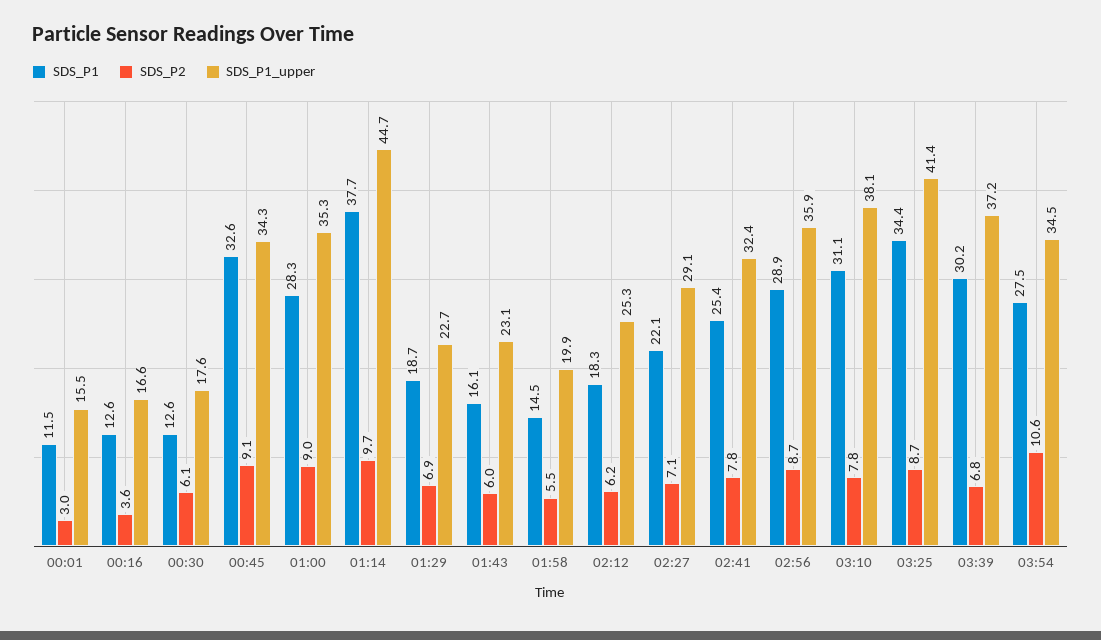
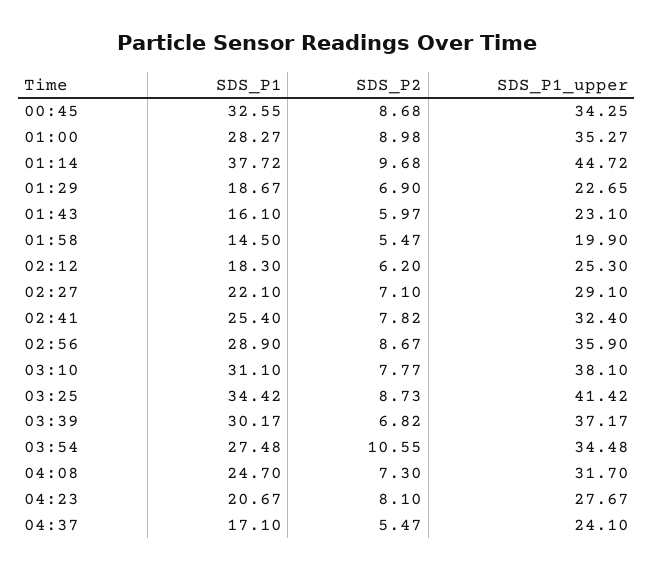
SDS_P1, 00:01: 11.5 -> none
SDS_P2, 00:01: 3 -> none
SDS_P1_upper, 00:01: 15.5 -> none
SDS_P1, 00:16: 12.6 -> none
SDS_P2, 00:16: 3.6 -> none
SDS_P1_upper, 00:16: 16.6 -> none
SDS_P1, 00:30: 12.6 -> none
SDS_P2, 00:30: 6.1 -> none
SDS_P1_upper, 00:30: 17.6 -> none
SDS_P2, 00:45: 9.1 -> 8.68
SDS_P1, 04:08: none -> 24.7
SDS_P2, 04:08: none -> 7.3
SDS_P1_upper, 04:08: none -> 31.7
SDS_P1, 04:23: none -> 20.67
SDS_P2, 04:23: none -> 8.1
SDS_P1_upper, 04:23: none -> 27.67
SDS_P1, 04:37: none -> 17.1
SDS_P2, 04:37: none -> 5.47
SDS_P1_upper, 04:37: none -> 24.1

